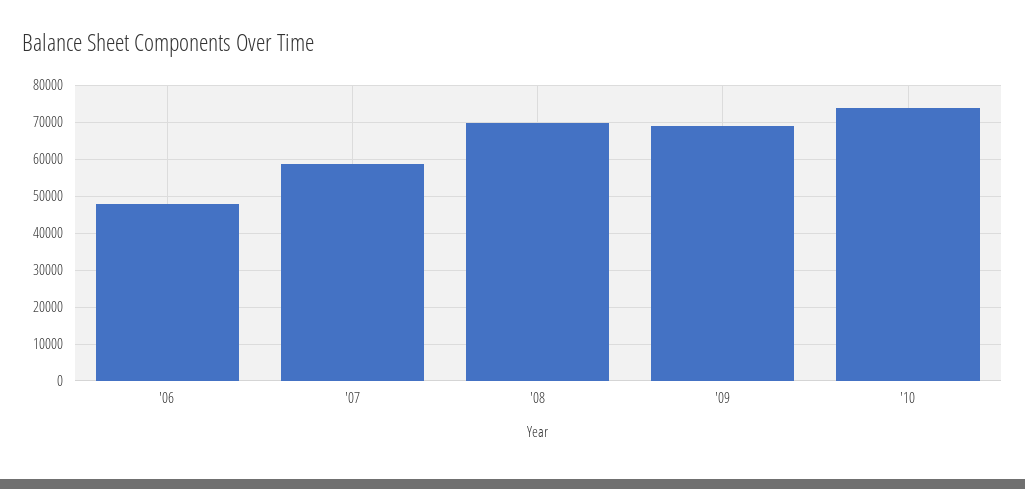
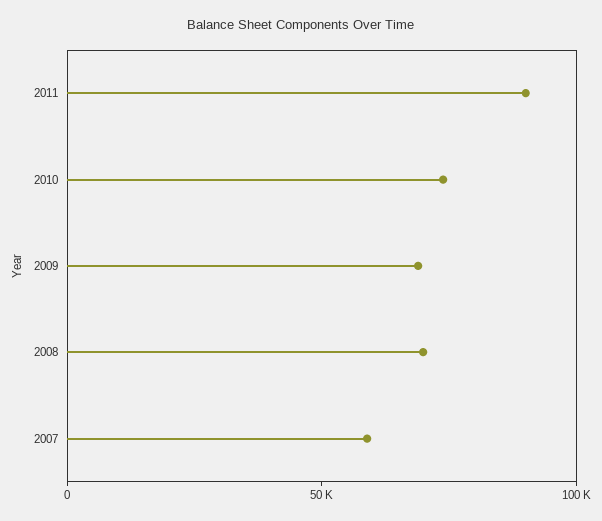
'06: 48000 -> none
2011: none -> 90000

